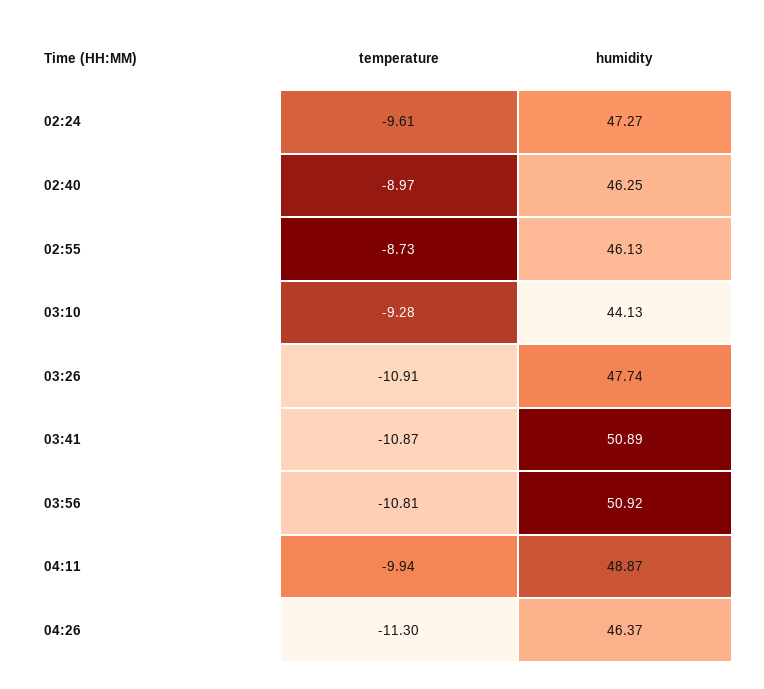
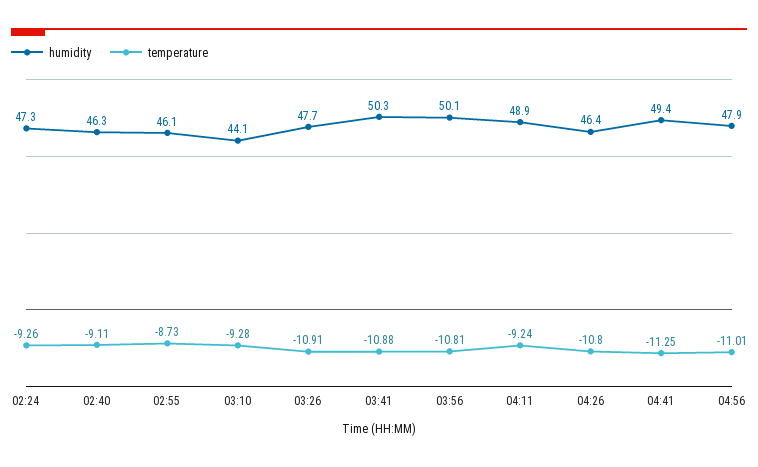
temperature, 02:24: -9.61 -> -9.26
temperature, 02:40: -8.97 -> -9.11
temperature, 03:41: -10.87 -> -10.88
humidity, 03:41: 50.89 -> 50.3
humidity, 03:56: 50.92 -> 50.1
temperature, 04:11: -9.94 -> -9.24
temperature, 04:26: -11.3 -> -10.8
humidity, 04:41: none -> 49.4
temperature, 04:41: none -> -11.25
humidity, 04:56: none -> 47.9
temperature, 04:56: none -> -11.01

